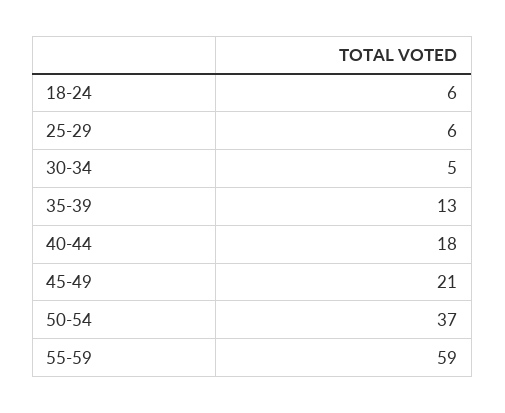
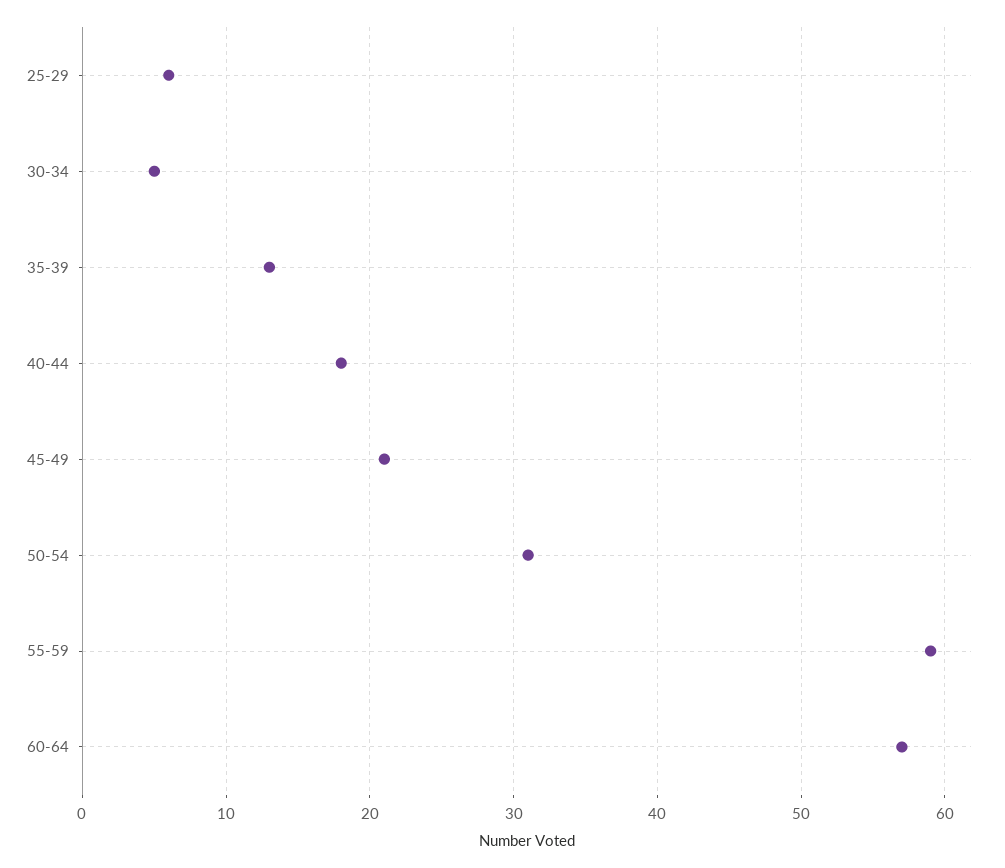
18-24: 6 -> none
50-54: 37 -> 31
60-64: none -> 57

